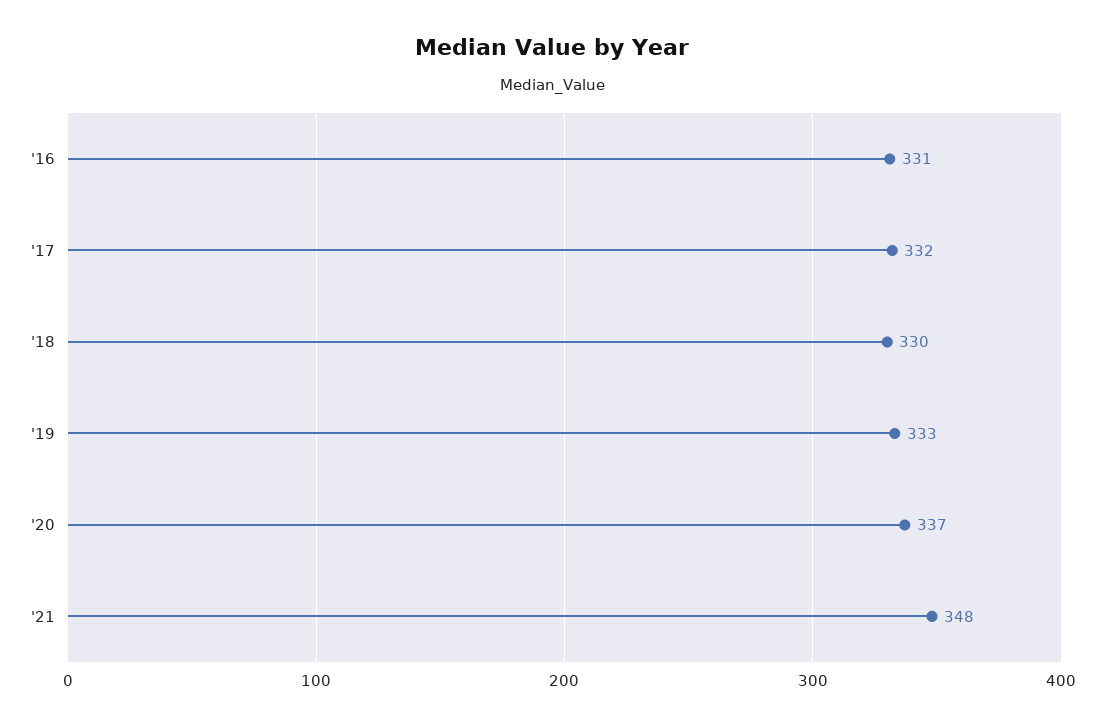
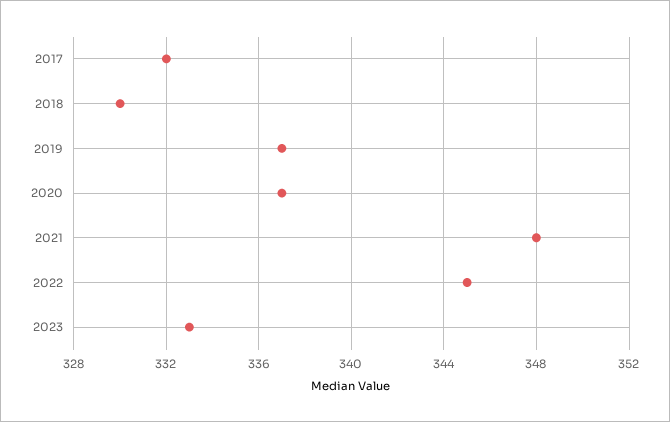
'16: 331 -> none
'19: 333 -> 337
2022: none -> 345
2023: none -> 333

